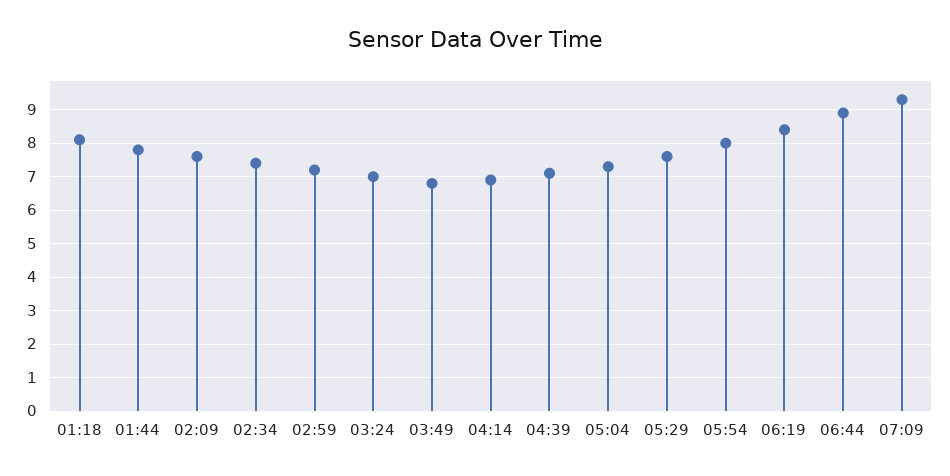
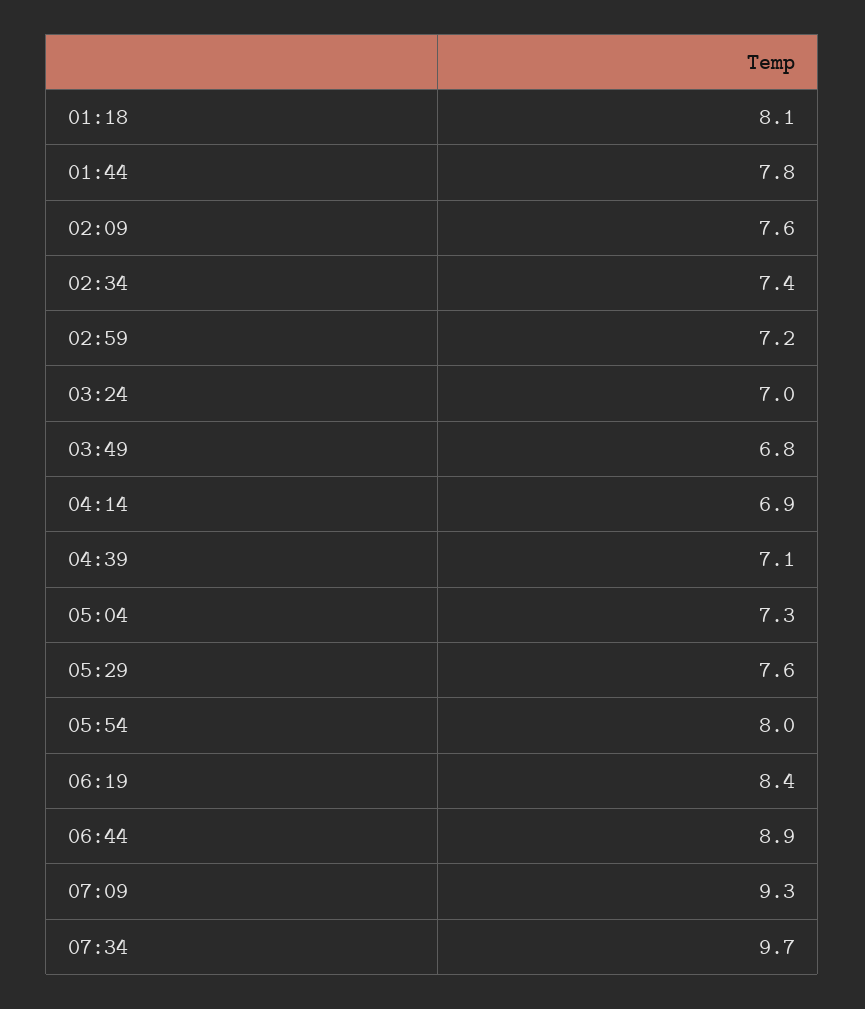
07:34: none -> 9.7

